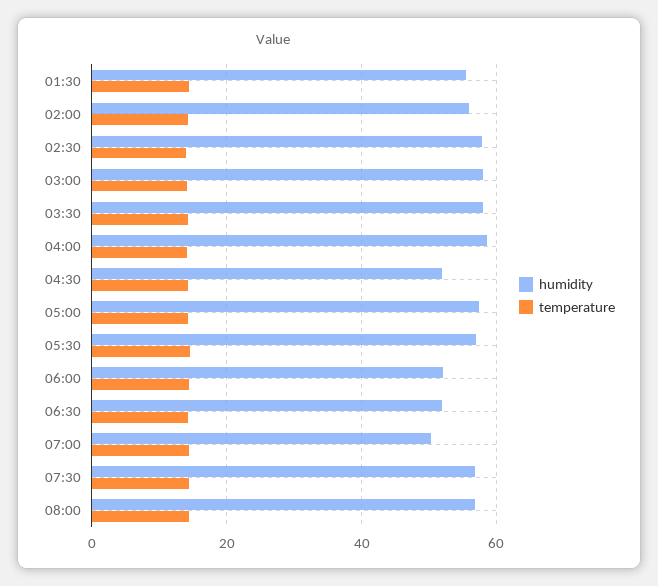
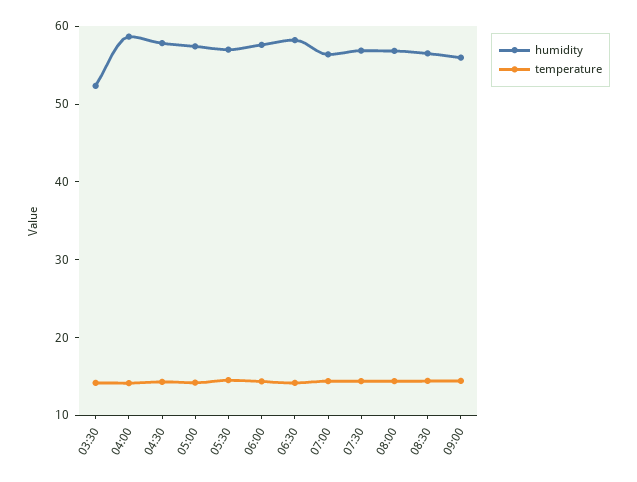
humidity, 01:30: 56 -> none
temperature, 01:30: 14 -> none
humidity, 02:00: 56 -> none
temperature, 02:00: 14 -> none
humidity, 02:30: 58 -> none
temperature, 02:30: 14 -> none
humidity, 03:00: 58 -> none
temperature, 03:00: 14 -> none
humidity, 03:30: 58 -> 52
humidity, 04:30: 52 -> 58
humidity, 06:00: 52 -> 58
humidity, 06:30: 52 -> 58
humidity, 07:00: 50 -> 56
humidity, 08:30: none -> 56
temperature, 08:30: none -> 14
humidity, 09:00: none -> 56
temperature, 09:00: none -> 14

